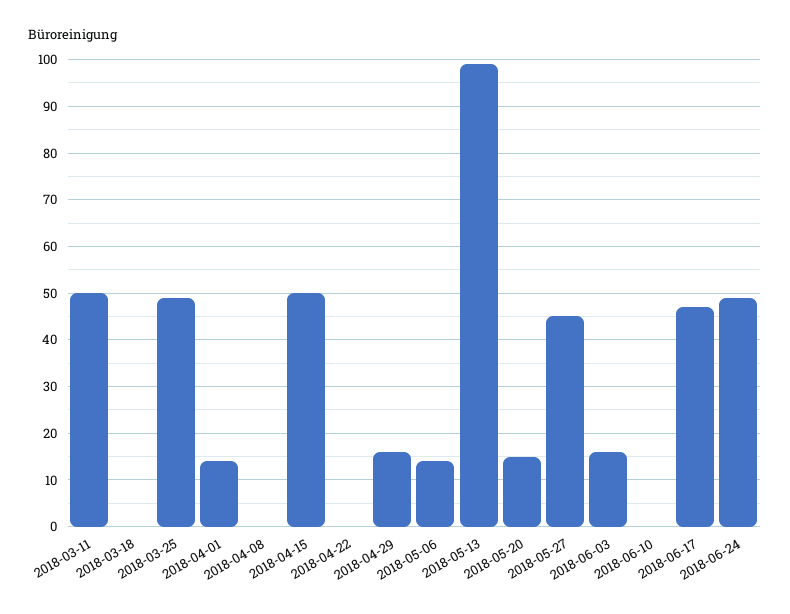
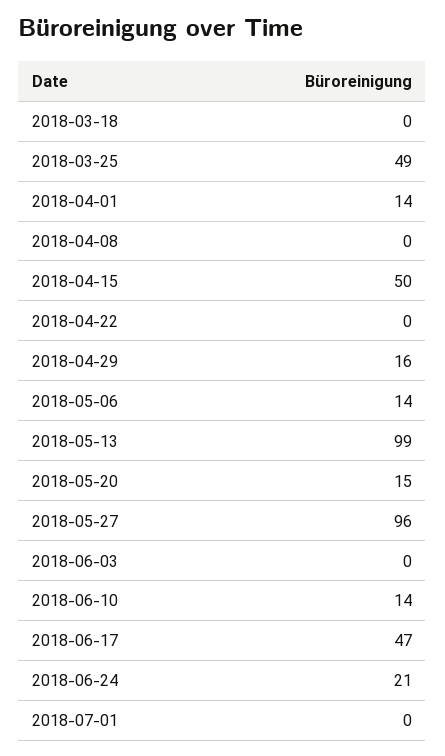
2018-03-11: 50 -> none
2018-05-27: 45 -> 96
2018-06-03: 15 -> 0
2018-06-10: 0 -> 14
2018-06-24: 50 -> 21
2018-07-01: none -> 0

